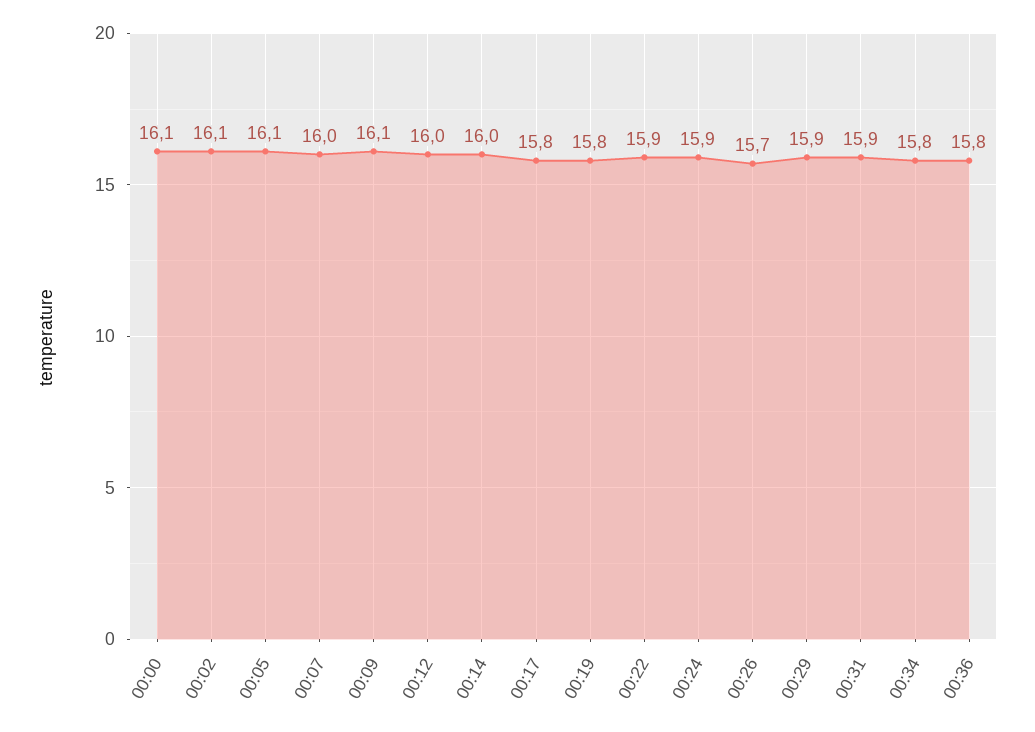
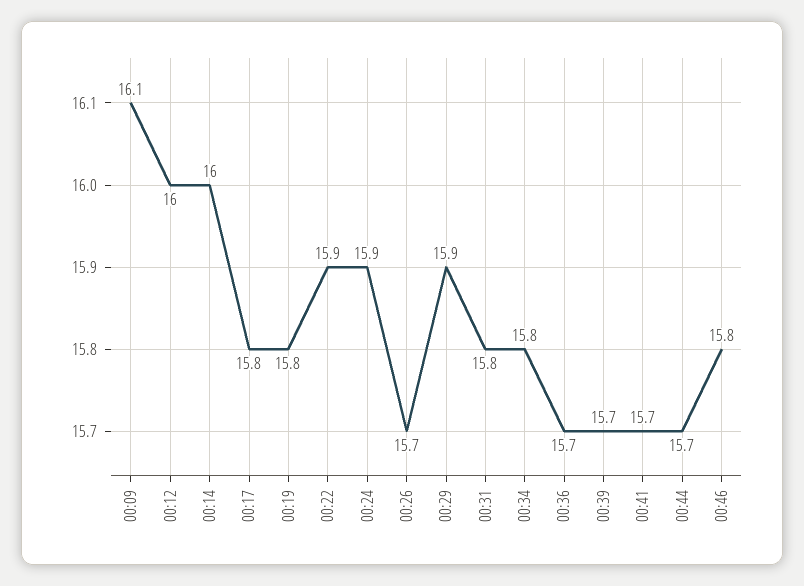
00:00: 16.1 -> none
00:02: 16.1 -> none
00:05: 16.1 -> none
00:07: 16 -> none
00:31: 15.9 -> 15.8
00:36: 15.8 -> 15.7
00:39: none -> 15.7
00:41: none -> 15.7
00:44: none -> 15.7
00:46: none -> 15.8

